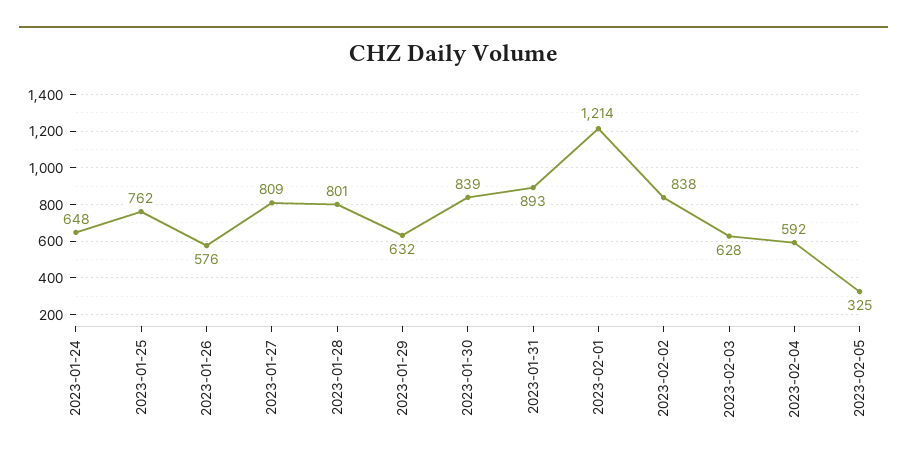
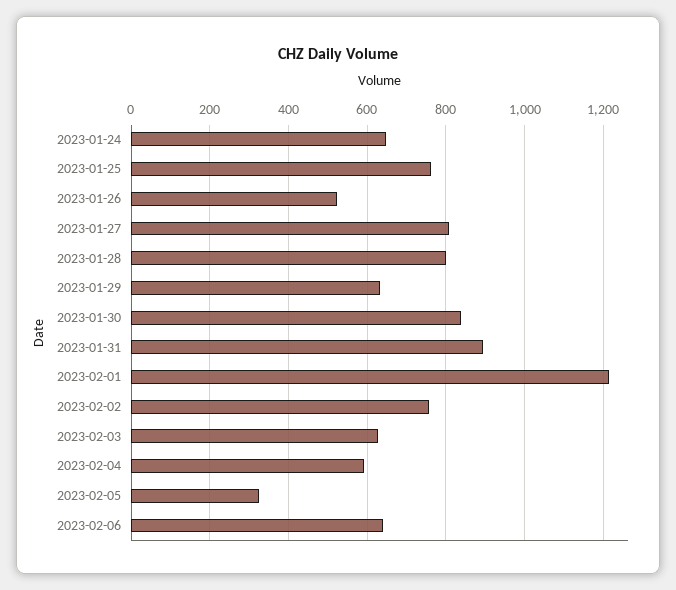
2023-01-26: 576 -> 520
2023-02-02: 838 -> 760
2023-02-06: none -> 640

